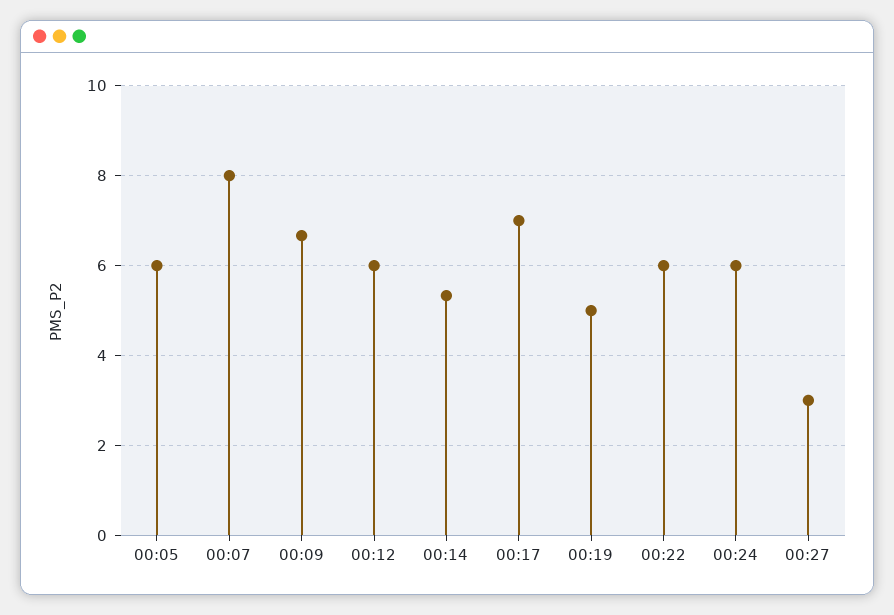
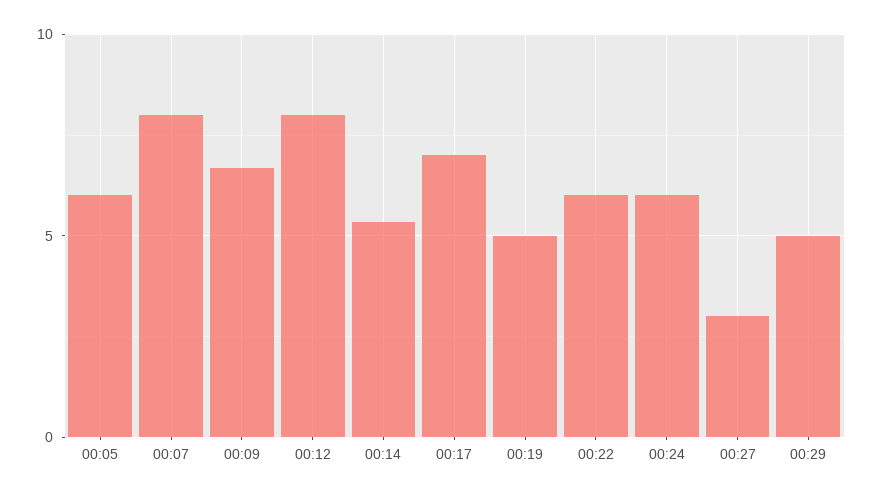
00:12: 6 -> 8
00:29: none -> 5

